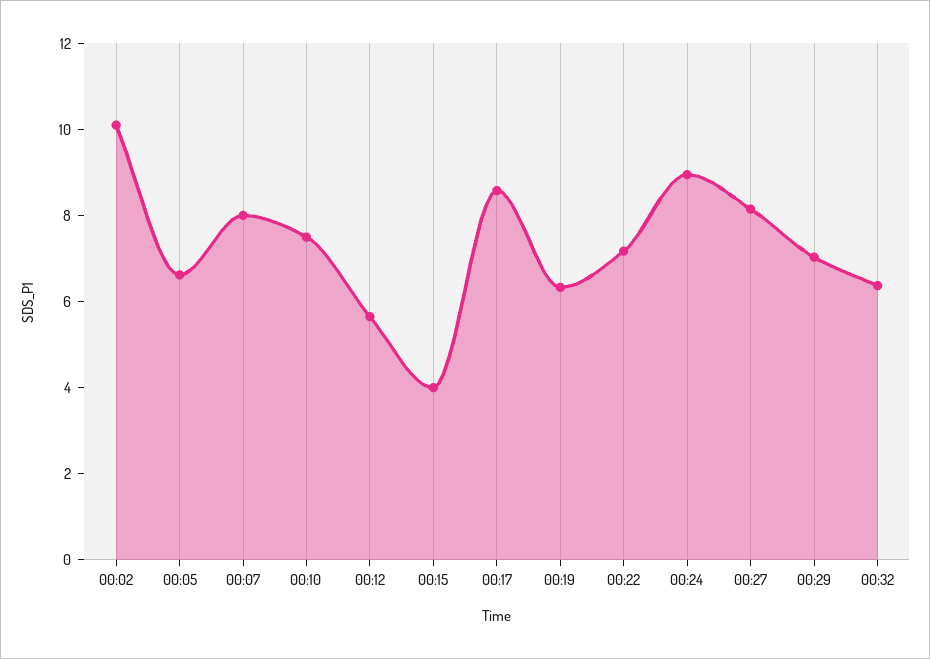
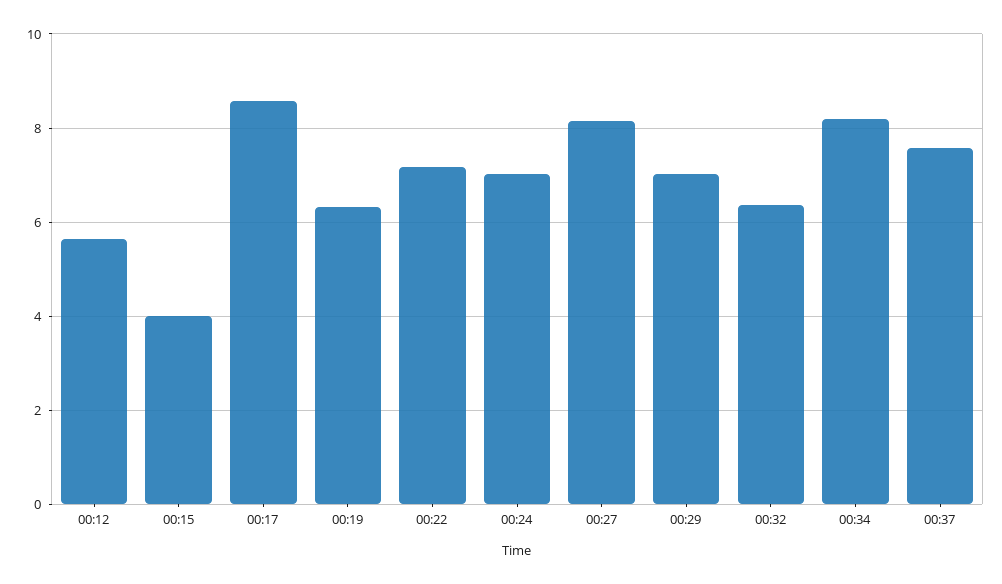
00:02: 10 -> none
00:05: 6.5 -> none
00:07: 8 -> none
00:10: 7.5 -> none
00:24: 9 -> 7
00:34: none -> 8.2
00:37: none -> 7.6

